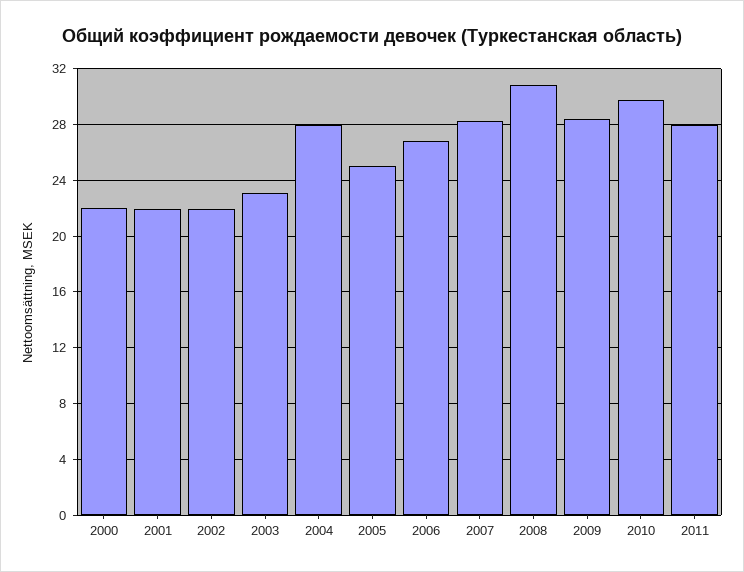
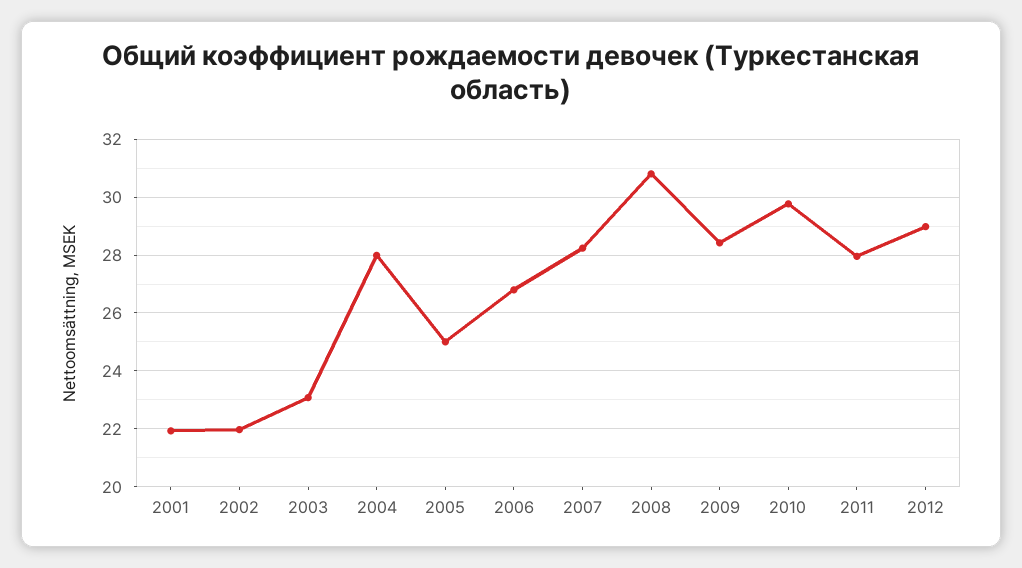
2000: 22 -> none
2012: none -> 29

